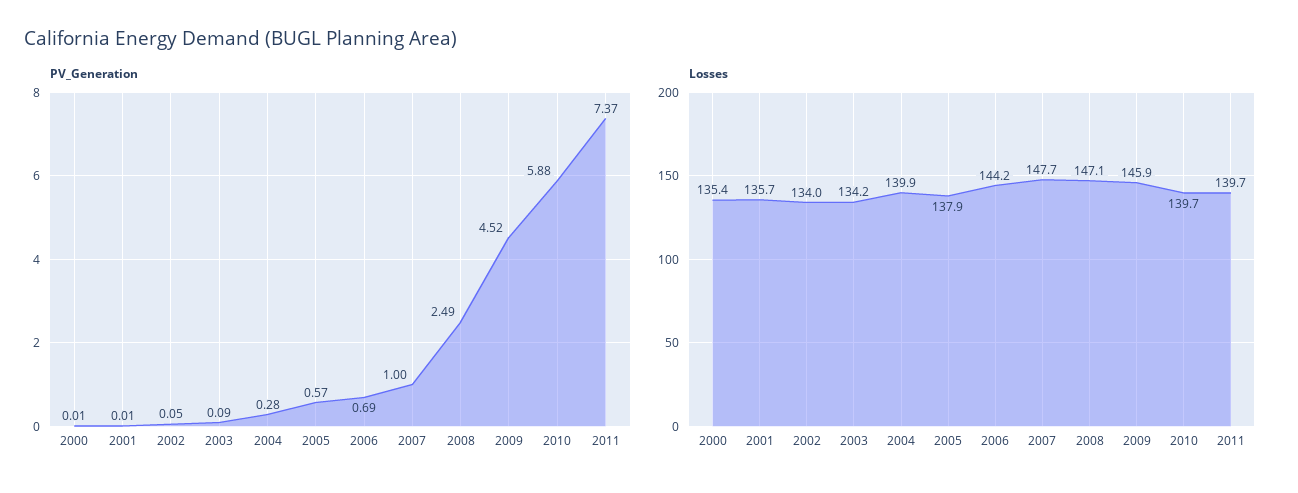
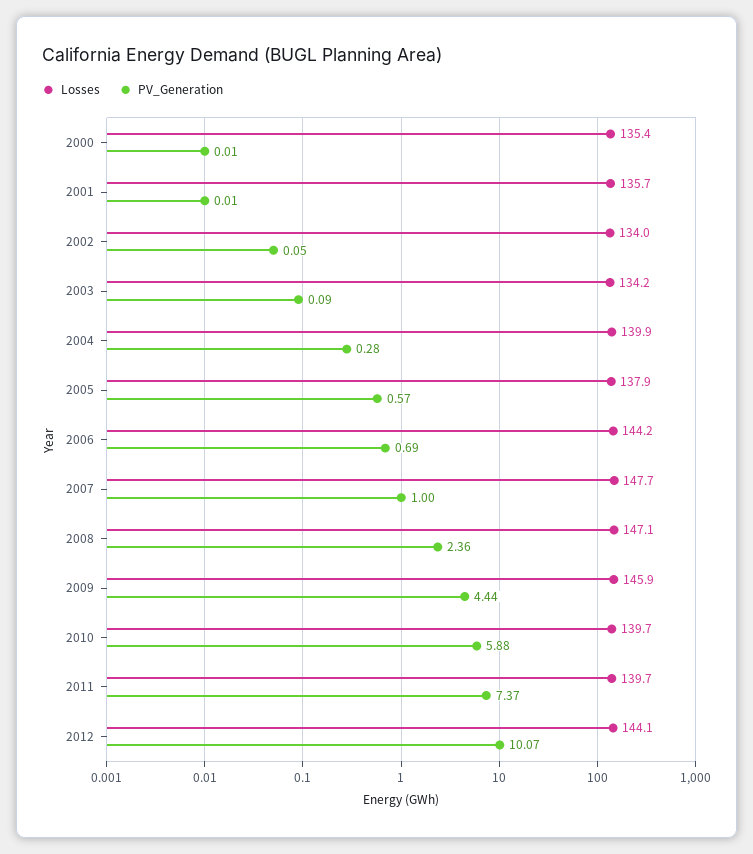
PV_Generation, 2008: 2.49 -> 2.36
PV_Generation, 2009: 4.52 -> 4.44
Losses, 2012: none -> 144.1
PV_Generation, 2012: none -> 10.07

